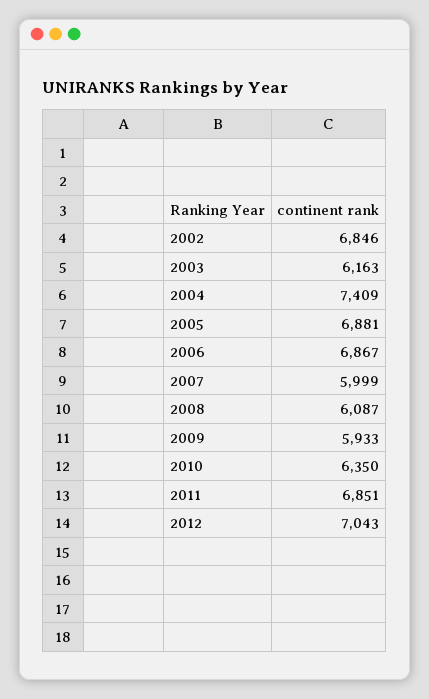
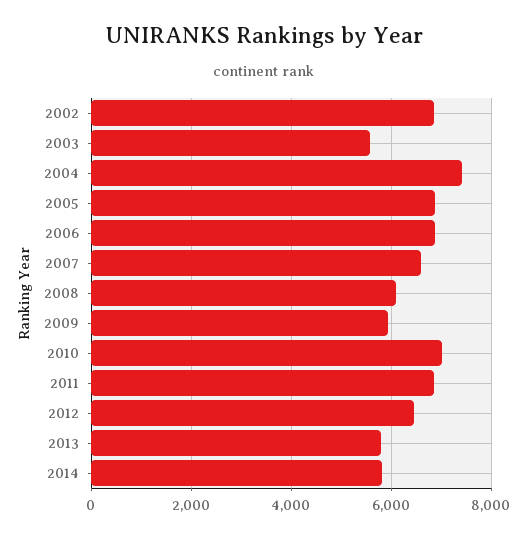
2003: 6163 -> 5600
2007: 5999 -> 6600
2010: 6350 -> 7000
2012: 7043 -> 6400
2013: none -> 5800
2014: none -> 5800

